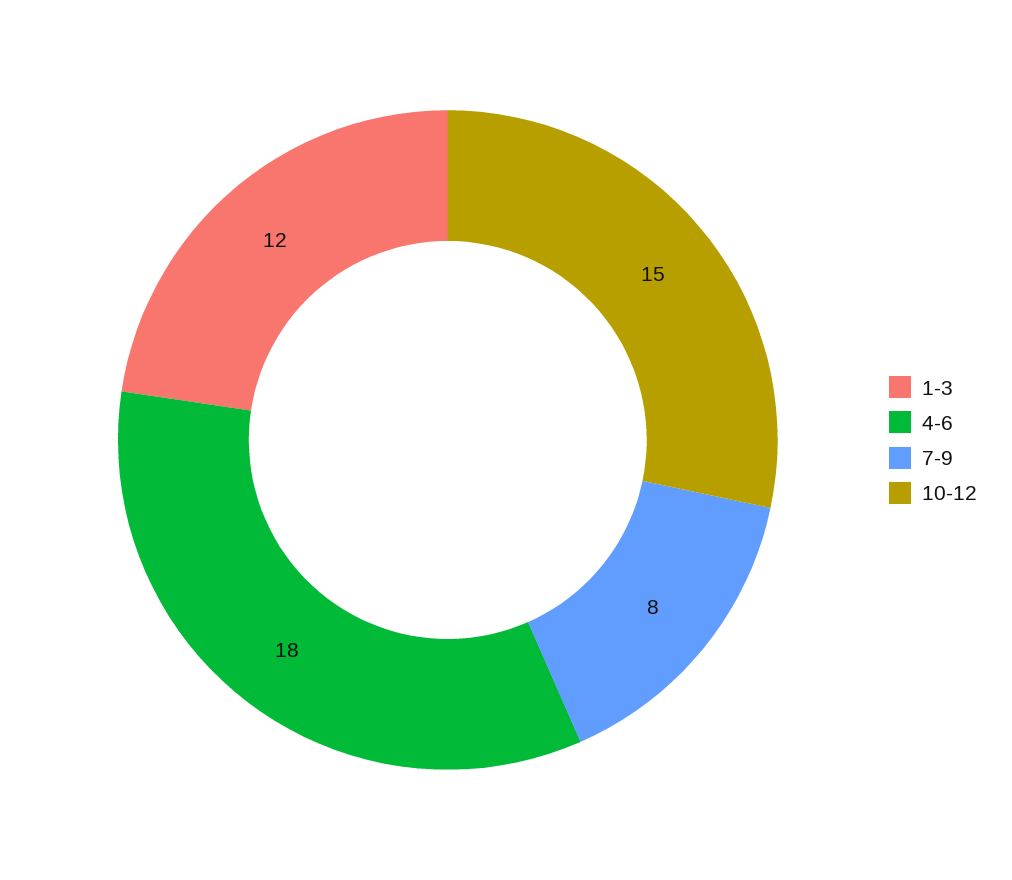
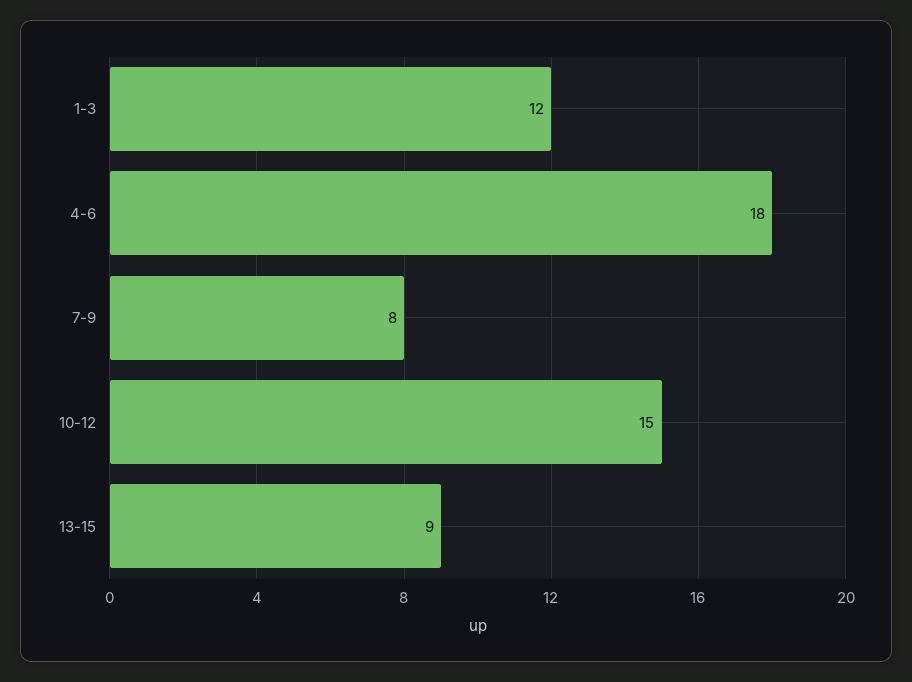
13-15: none -> 9

